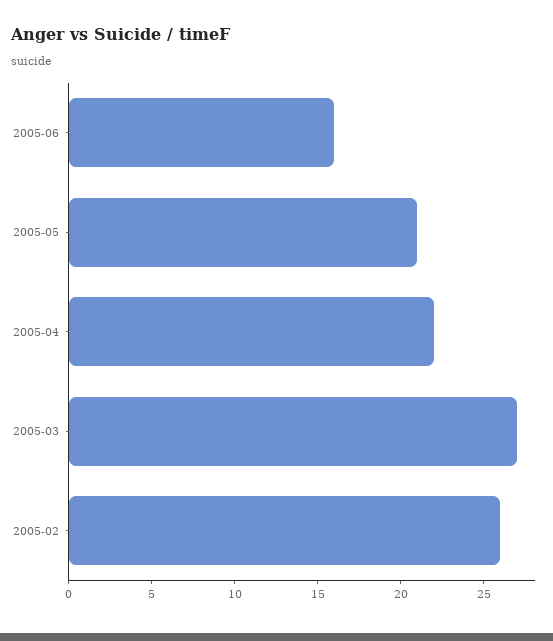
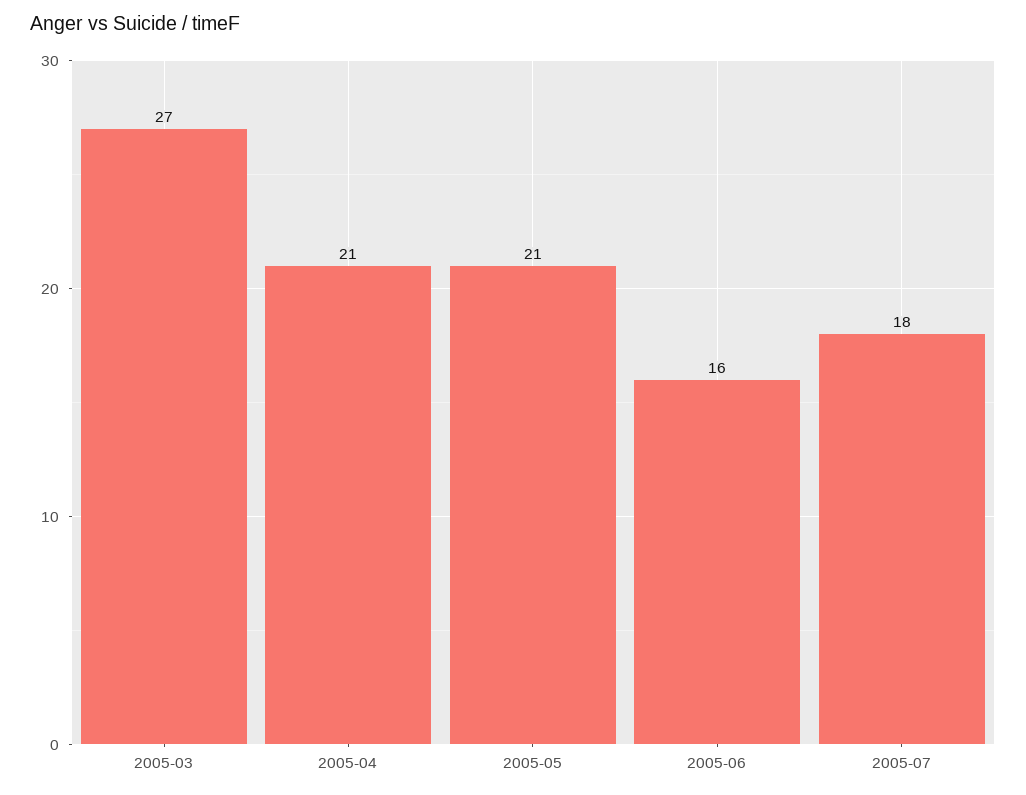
2005-04: 22 -> 21
2005-02: 26 -> none
2005-07: none -> 18

